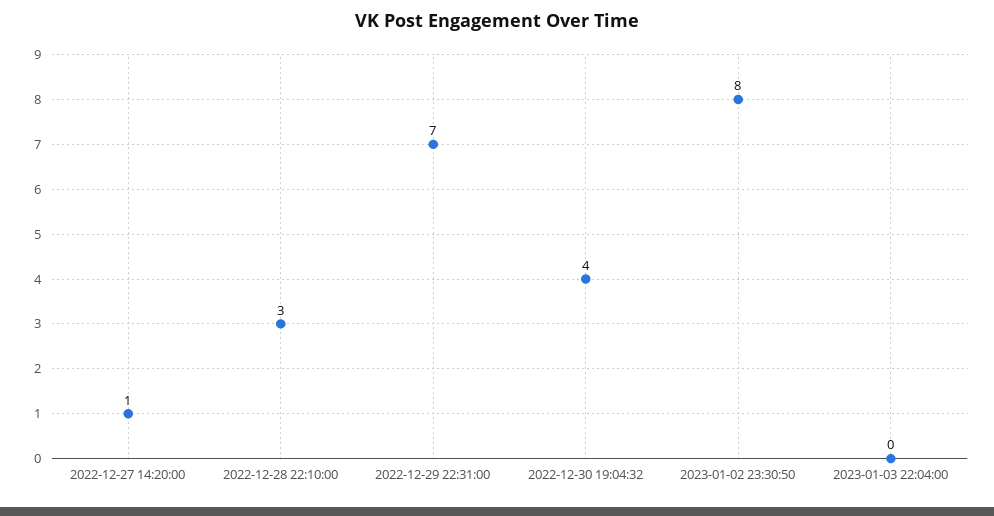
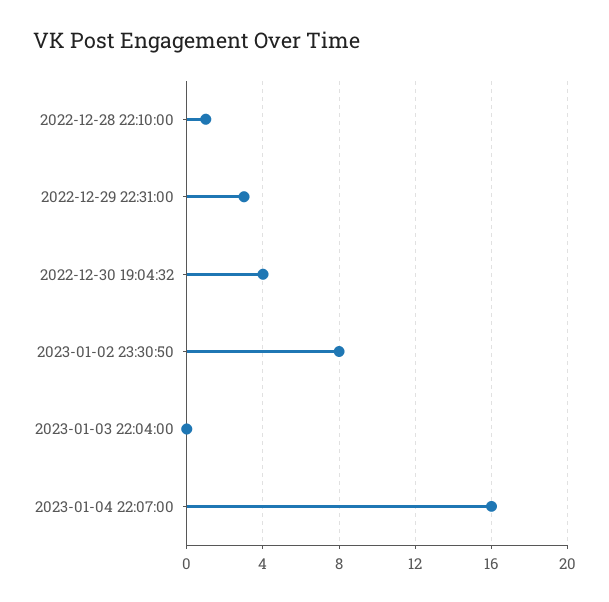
2022-12-27 14:20:00: 1 -> none
2022-12-28 22:10:00: 3 -> 1
2022-12-29 22:31:00: 7 -> 3
2023-01-04 22:07:00: none -> 16

